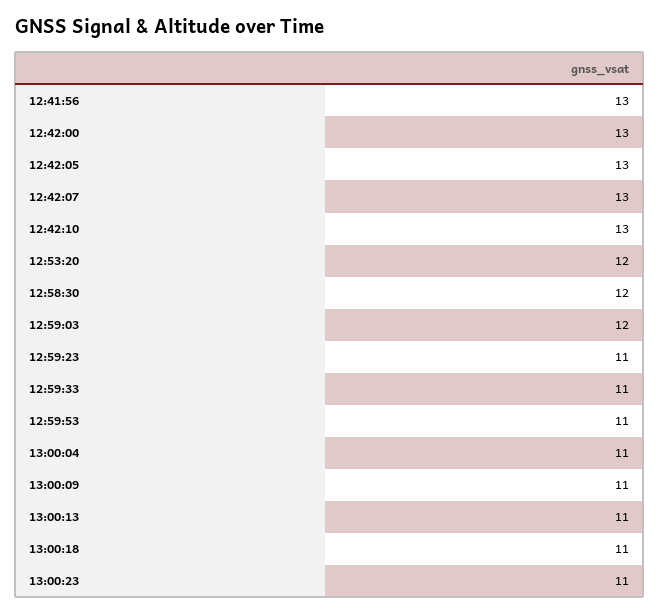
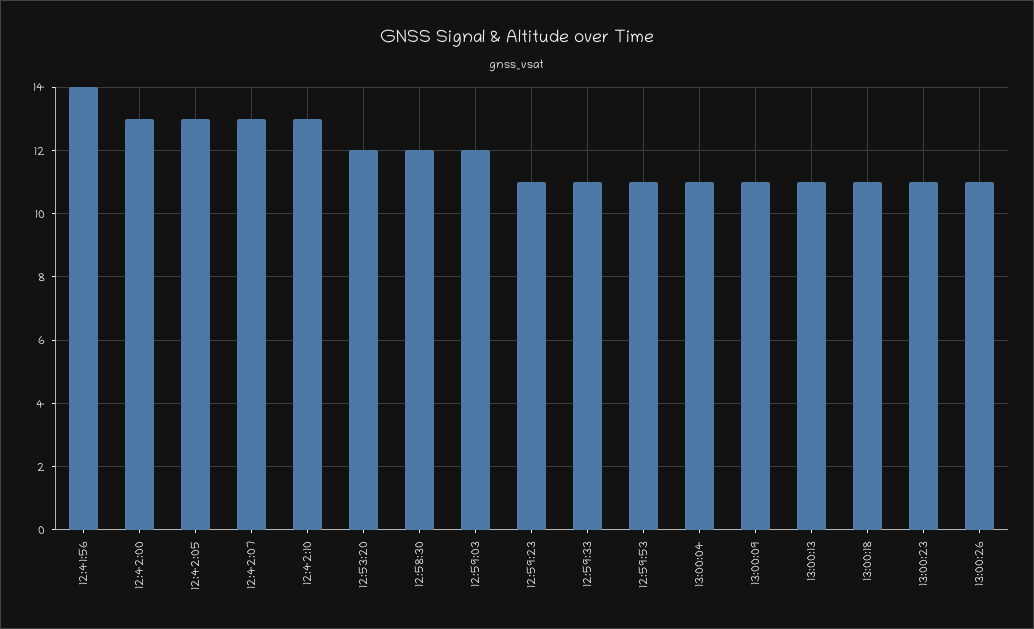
12:41:56: 13 -> 14
13:00:26: none -> 11

